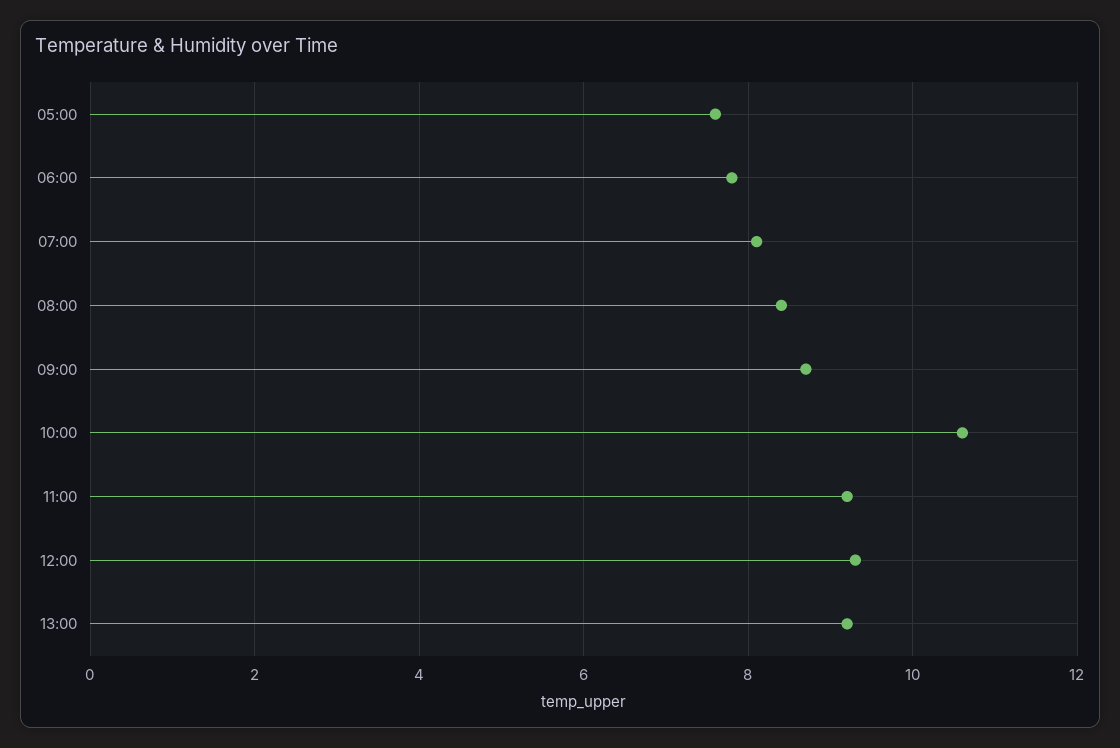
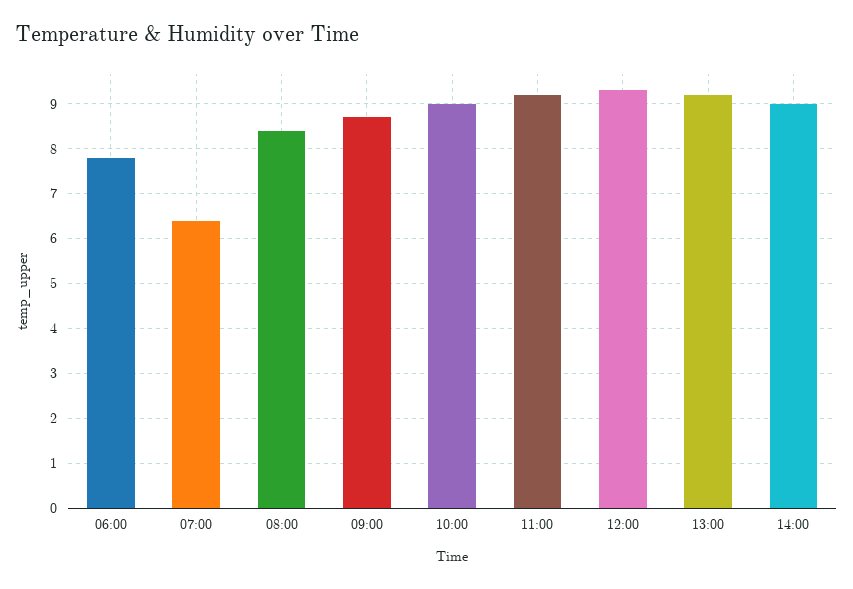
05:00: 7.5 -> none
07:00: 8 -> 6.5
10:00: 10.5 -> 9
14:00: none -> 9

